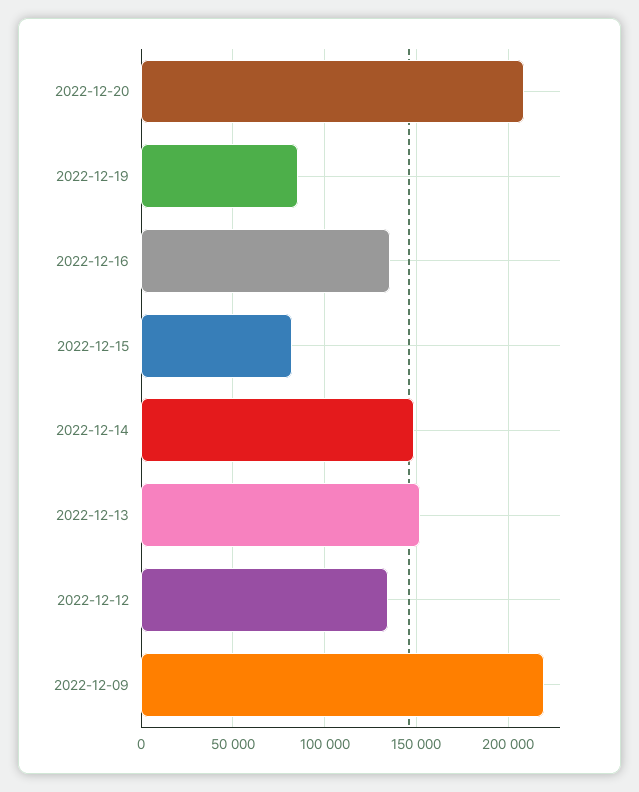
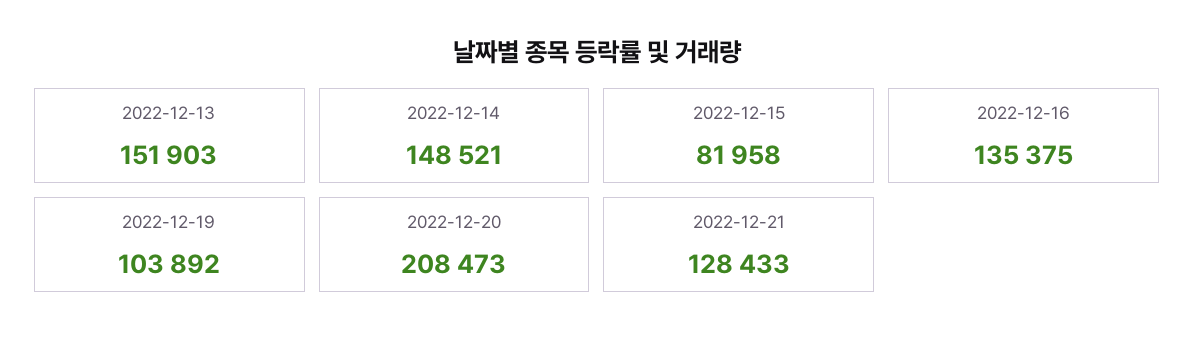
2022-12-19: 85000 -> 103892
2022-12-12: 135000 -> none
2022-12-09: 220000 -> none
2022-12-21: none -> 128433

